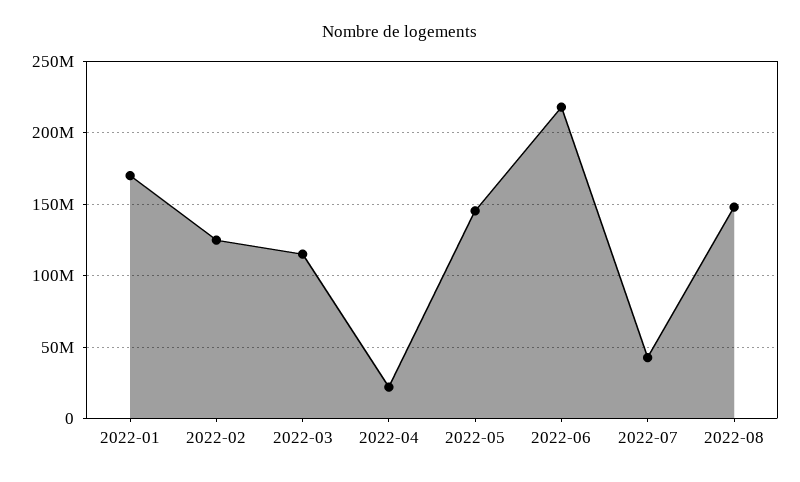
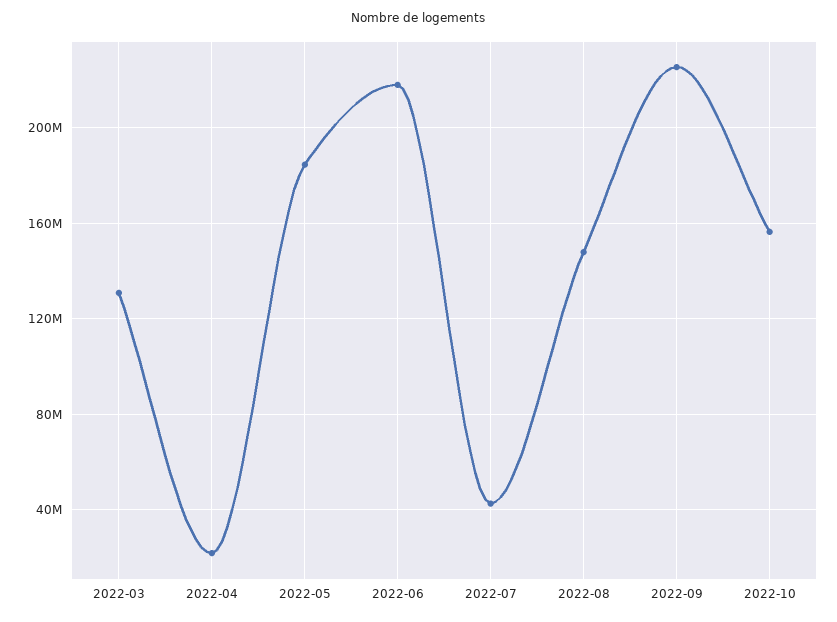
2022-01: 170000000 -> none
2022-02: 125000000 -> none
2022-03: 115000000 -> 130000000
2022-05: 145000000 -> 185000000
2022-09: none -> 225000000
2022-10: none -> 155000000

